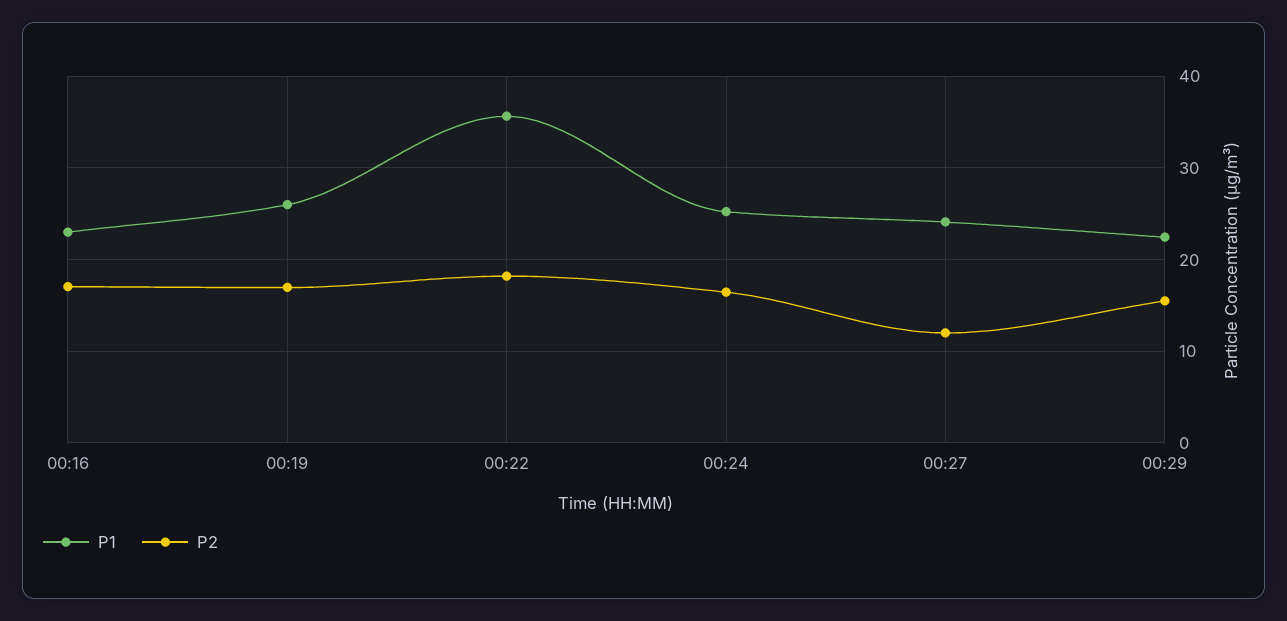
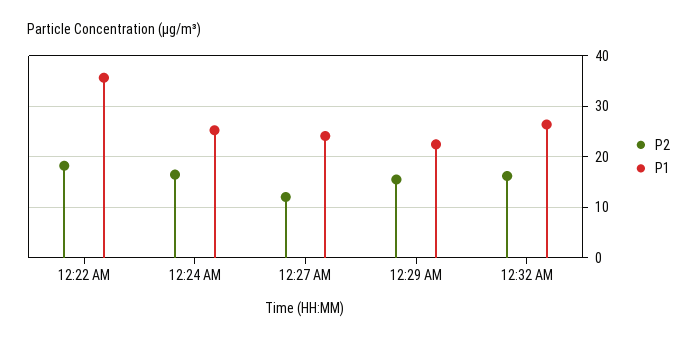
P1, 00:16: 23 -> none
P2, 00:16: 17 -> none
P1, 00:19: 26 -> none
P2, 00:19: 17 -> none
P2, 12:32 AM: none -> 16
P1, 12:32 AM: none -> 26

